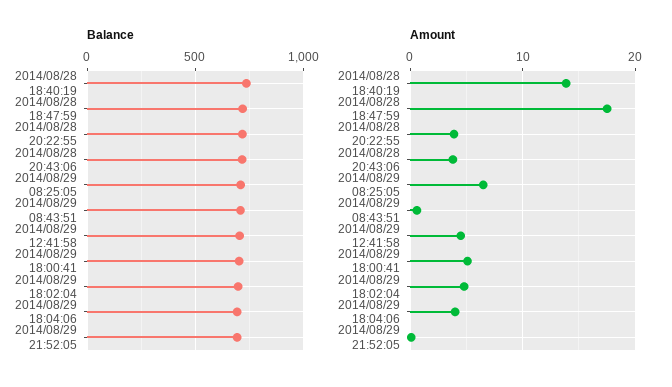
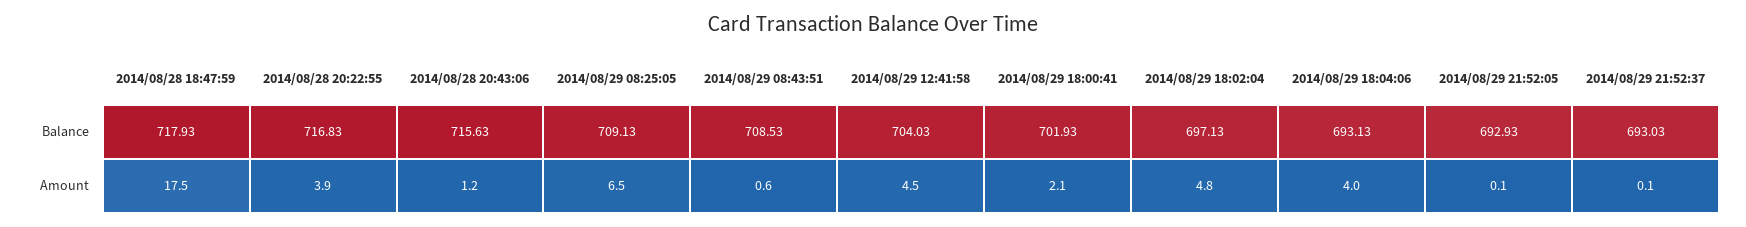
Balance, 2014/08/28 18:40:19: 750 -> none
Amount, 2014/08/28 18:40:19: 14 -> none
Amount, 2014/08/28 20:43:06: 4 -> 1.2
Amount, 2014/08/29 18:00:41: 5 -> 2.1
Balance, 2014/08/29 21:52:37: none -> 693.03
Amount, 2014/08/29 21:52:37: none -> 0.1

